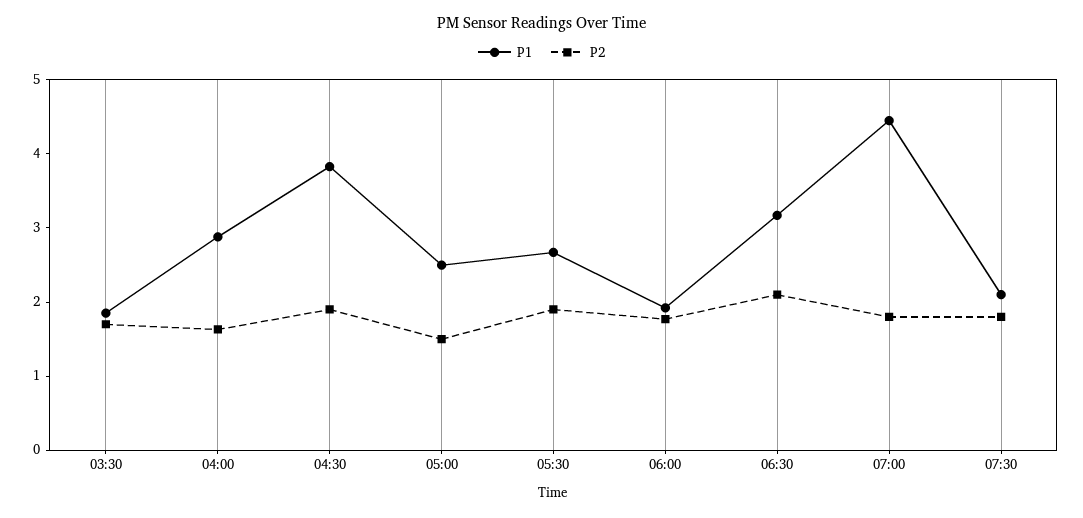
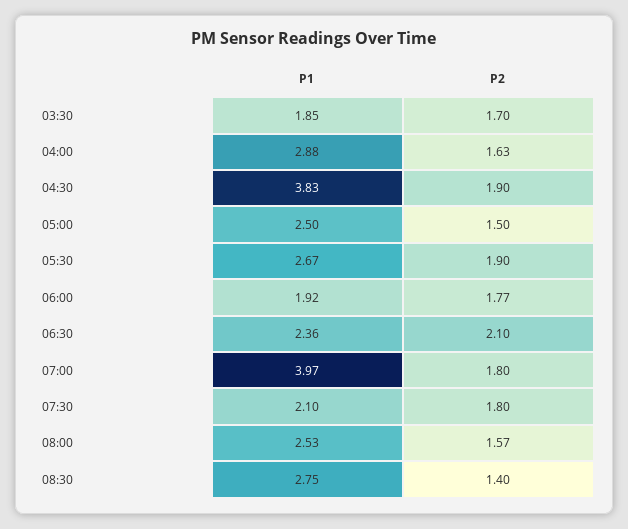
P1, 06:30: 3.2 -> 2.36
P1, 07:00: 4.4 -> 3.97
P1, 08:00: none -> 2.53
P2, 08:00: none -> 1.57
P1, 08:30: none -> 2.75
P2, 08:30: none -> 1.4

